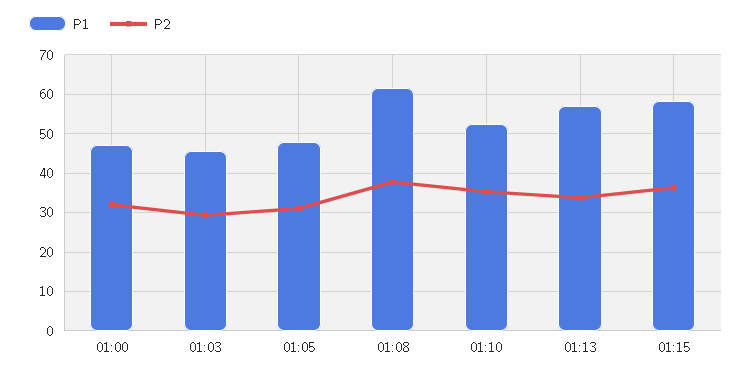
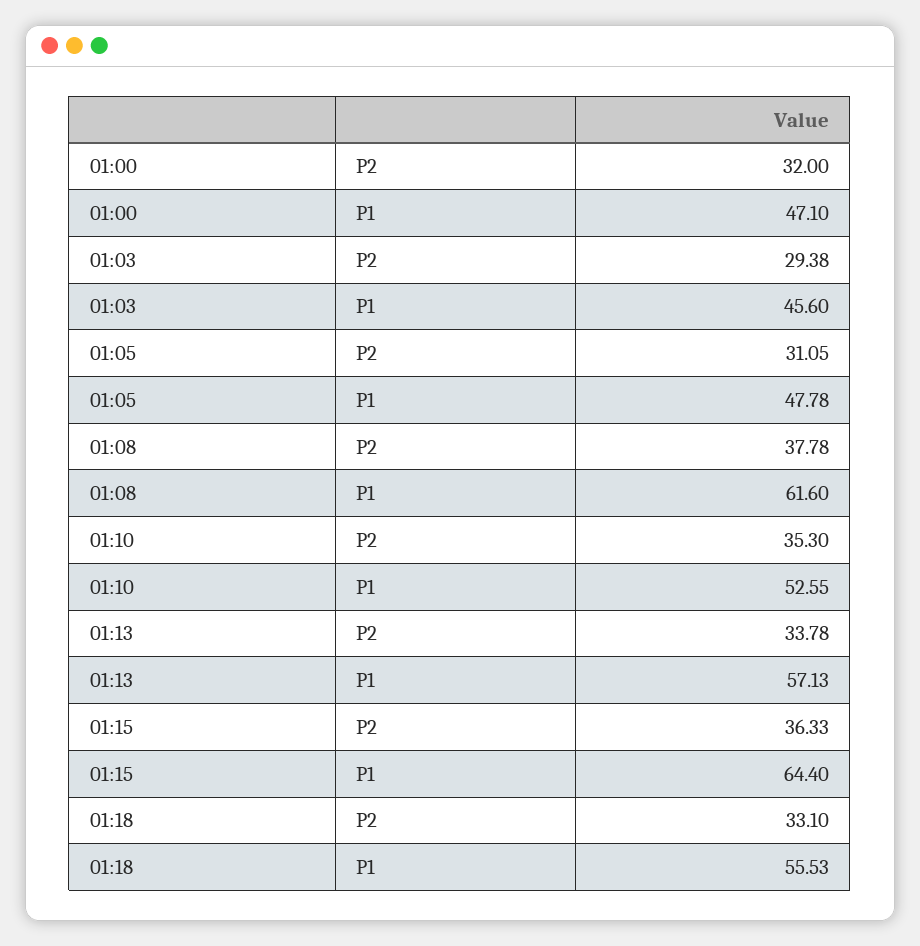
P1, 01:15: 58 -> 64.4
P2, 01:18: none -> 33.1
P1, 01:18: none -> 55.53

